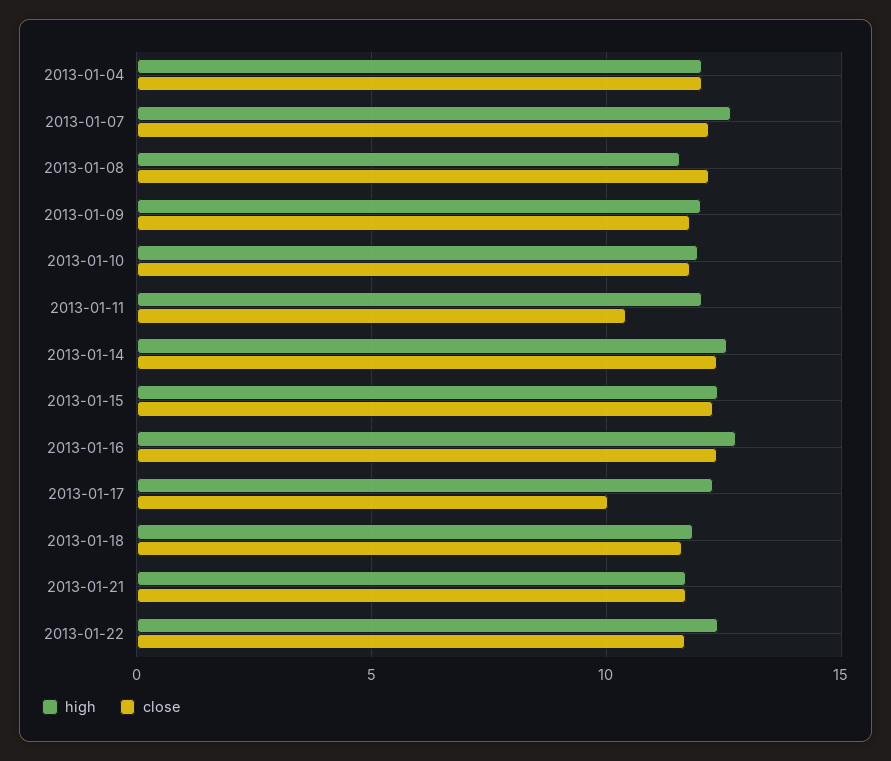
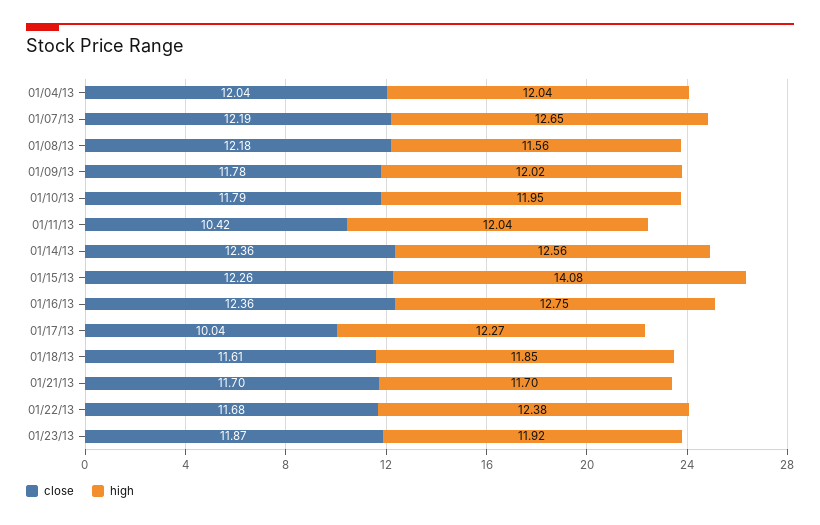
high, 2013-01-15: 12.5 -> 14.08
close, 01/23/13: none -> 11.87
high, 01/23/13: none -> 11.92

